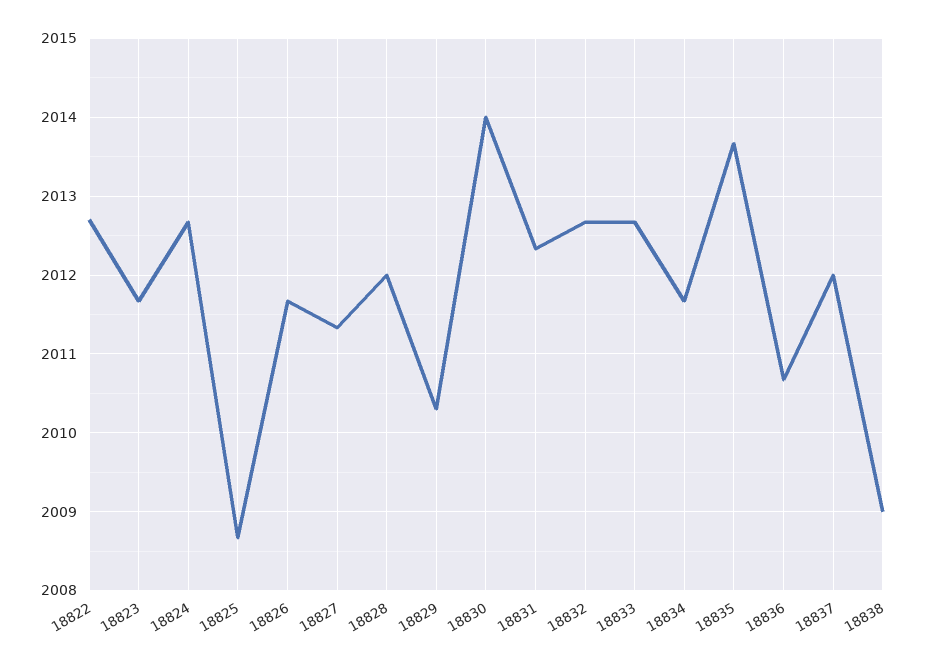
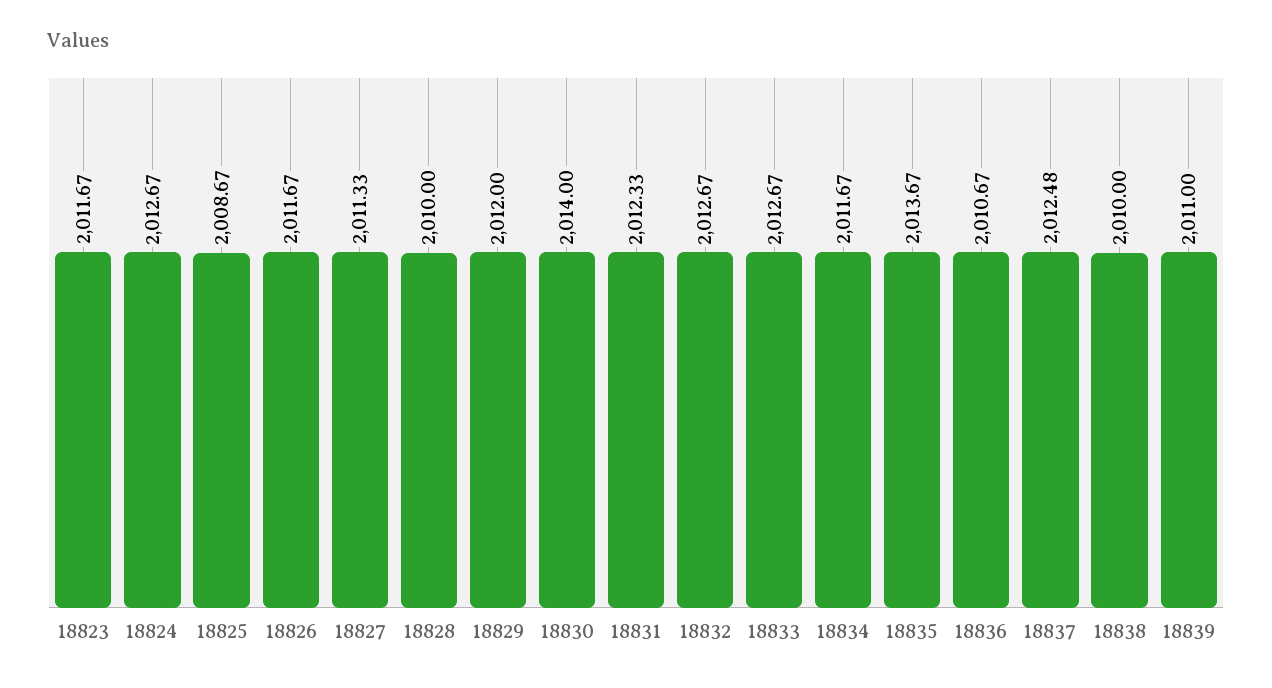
18822: 2012.7 -> none
18828: 2012 -> 2010
18829: 2010.3 -> 2012
18837: 2012 -> 2012.48
18838: 2009 -> 2010
18839: none -> 2011

